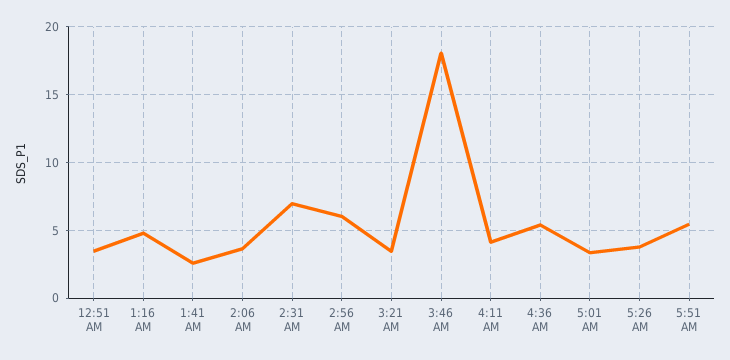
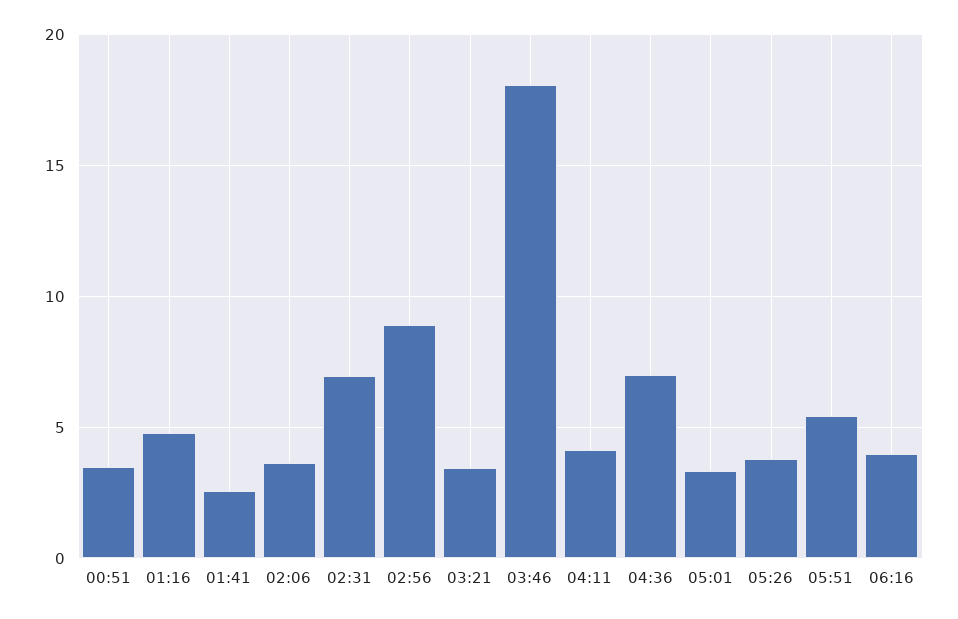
2:56 AM: 6 -> 9
4:36 AM: 5.5 -> 7
06:16: none -> 4

